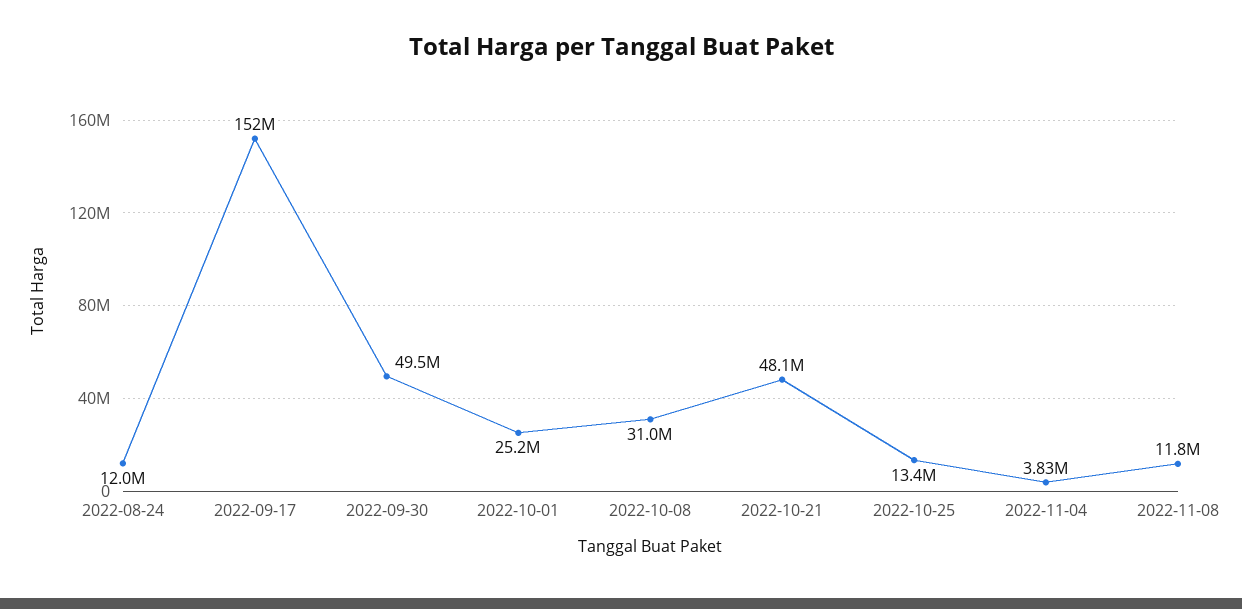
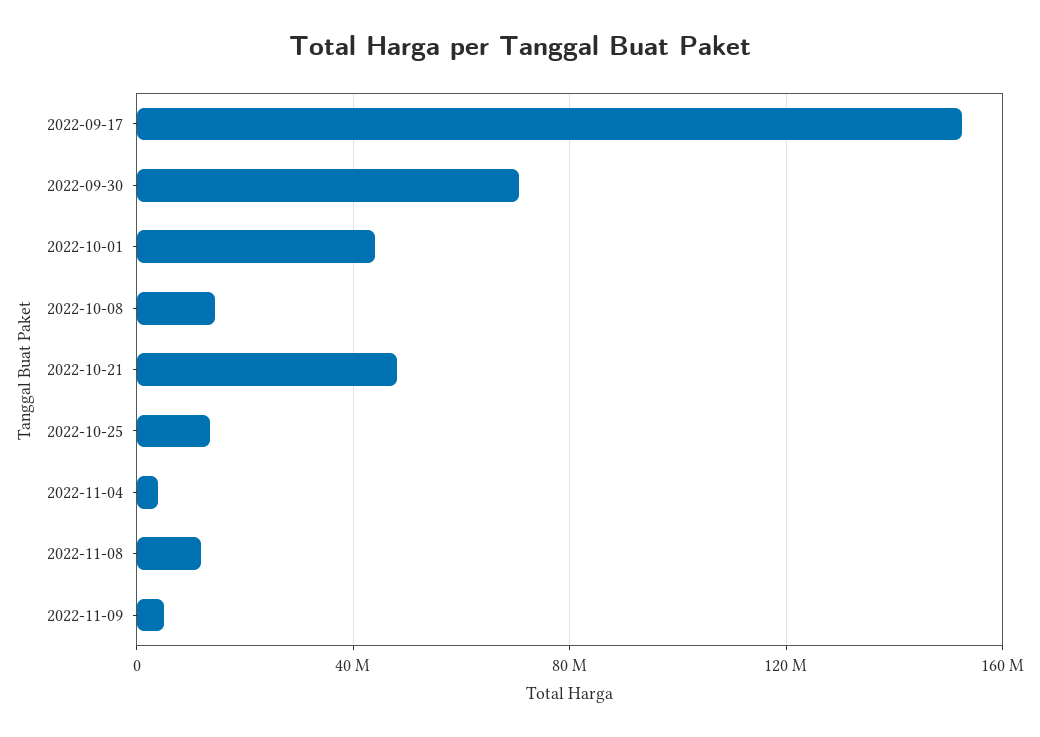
2022-08-24: 12000000 -> none
2022-09-30: 49500000 -> 70000000
2022-10-01: 25200000 -> 45000000
2022-10-08: 31000000 -> 15000000
2022-11-09: none -> 5000000

